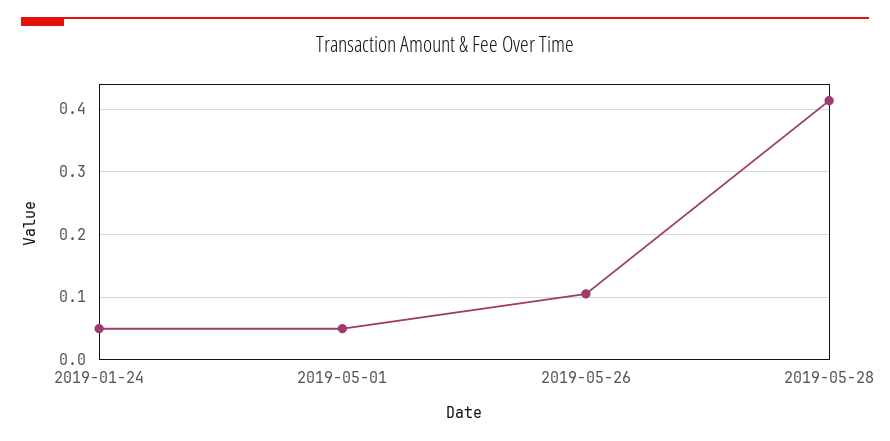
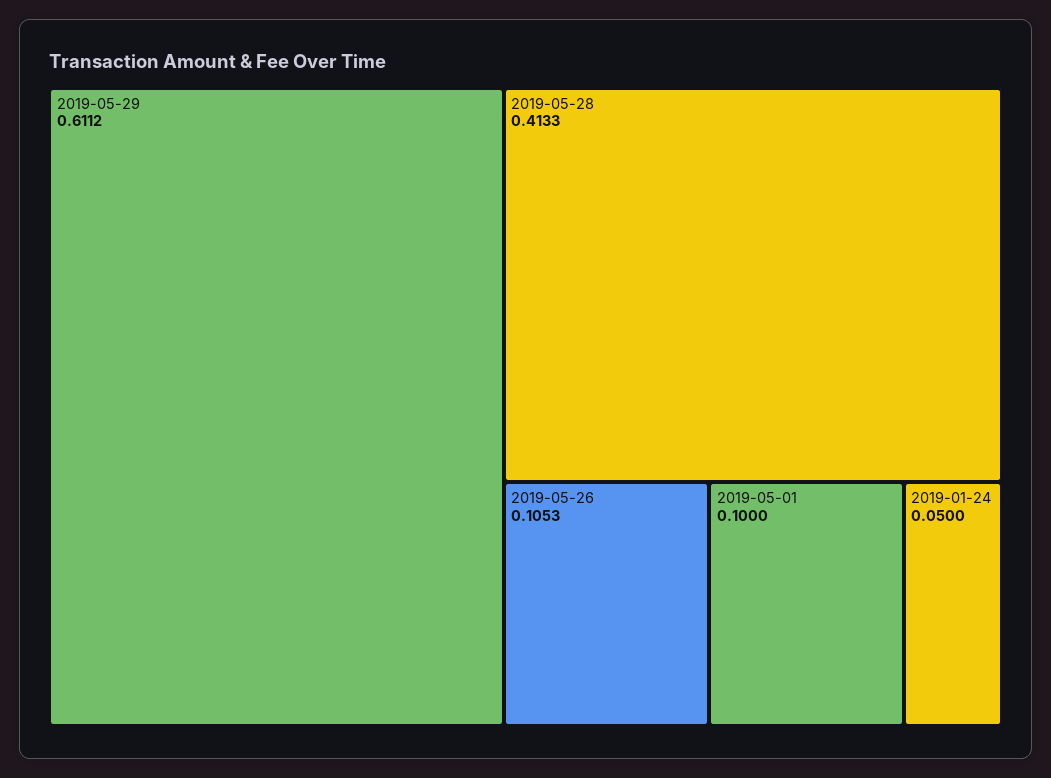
2019-05-01: 0.05 -> 0.1
2019-05-29: none -> 0.6112

